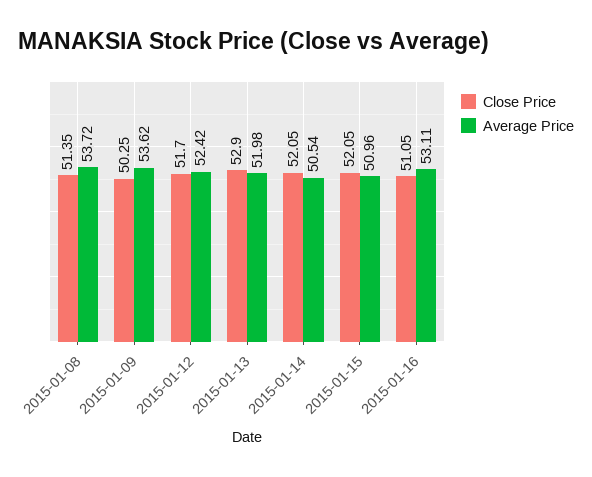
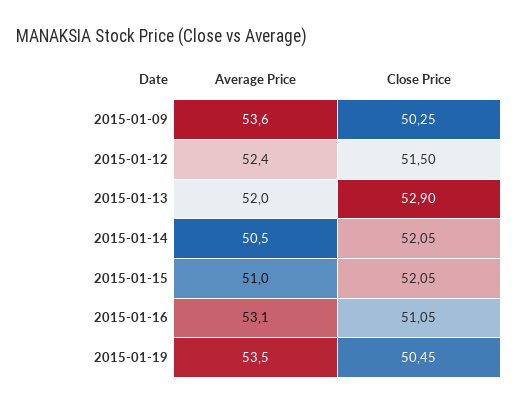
Close Price, 2015-01-08: 51.35 -> none
Average Price, 2015-01-08: 53.72 -> none
Close Price, 2015-01-12: 51.7 -> 51.5
Average Price, 2015-01-19: none -> 53.5
Close Price, 2015-01-19: none -> 50.45

